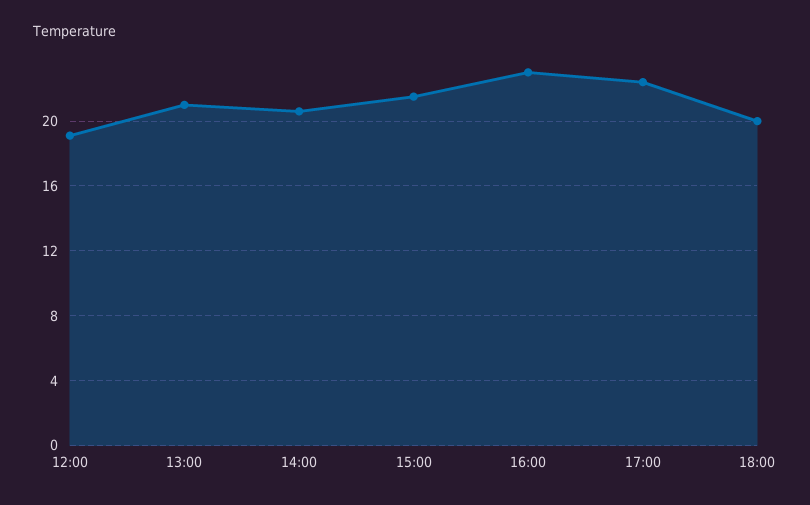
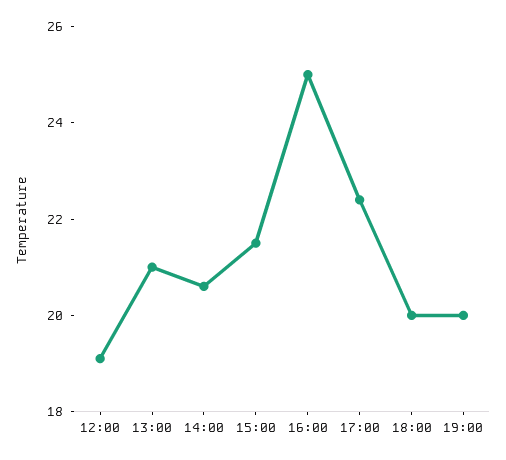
16:00: 23 -> 25
19:00: none -> 20

